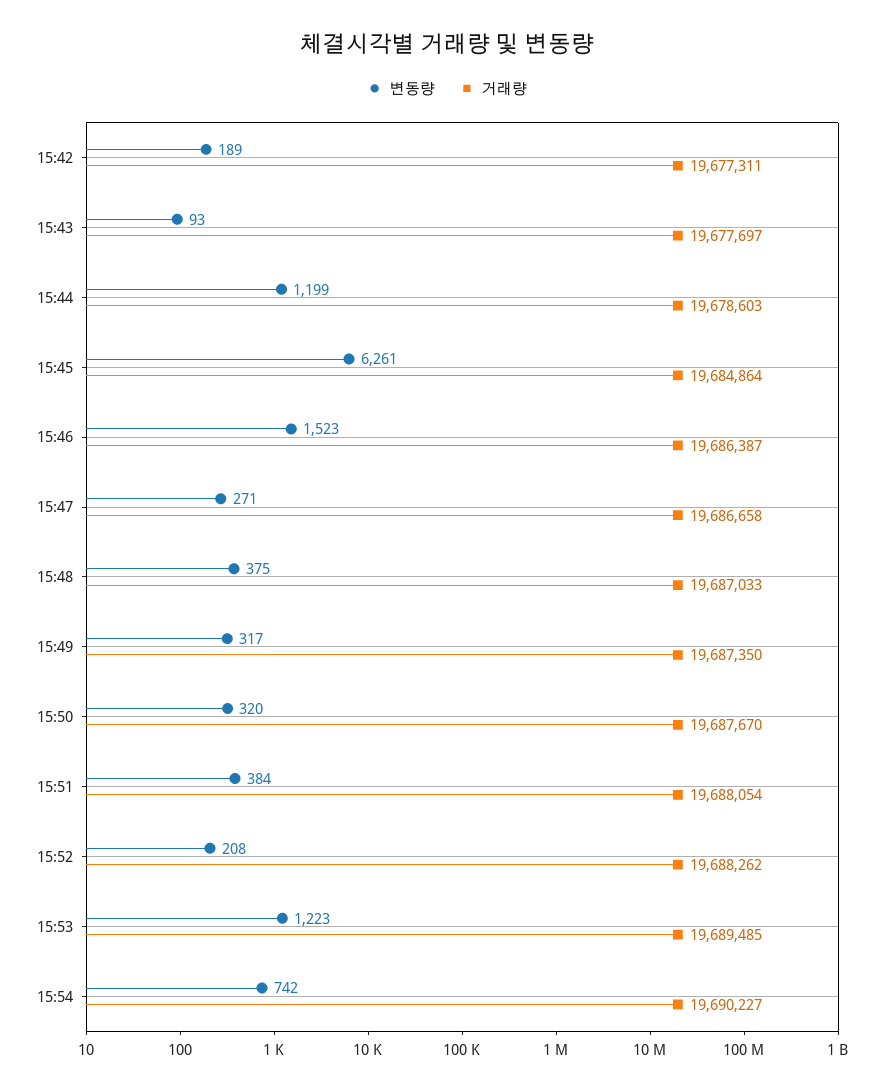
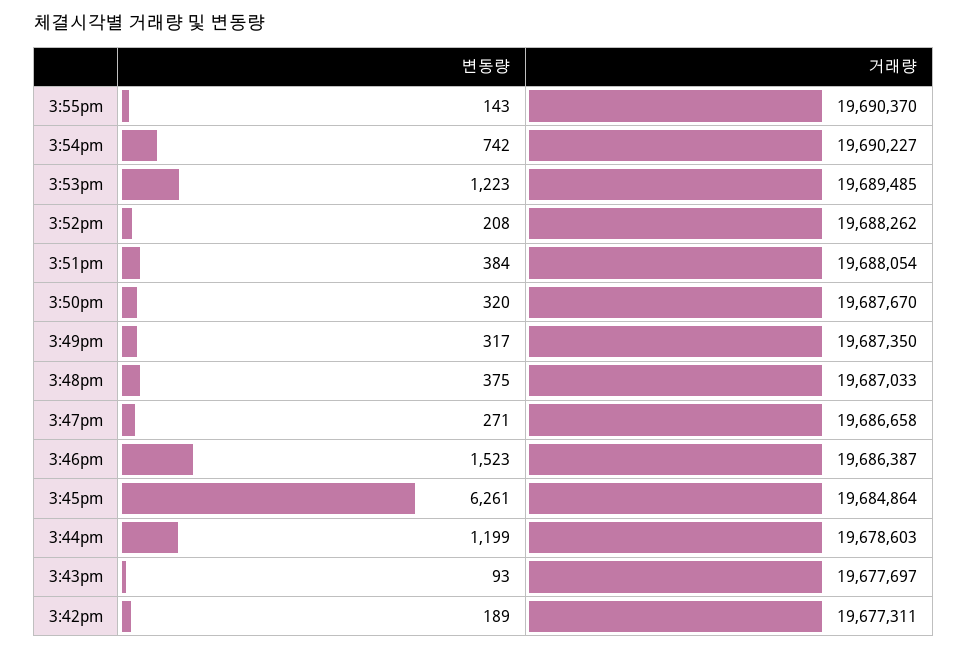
변동량, 3:55pm: none -> 143
거래량, 3:55pm: none -> 19690370

